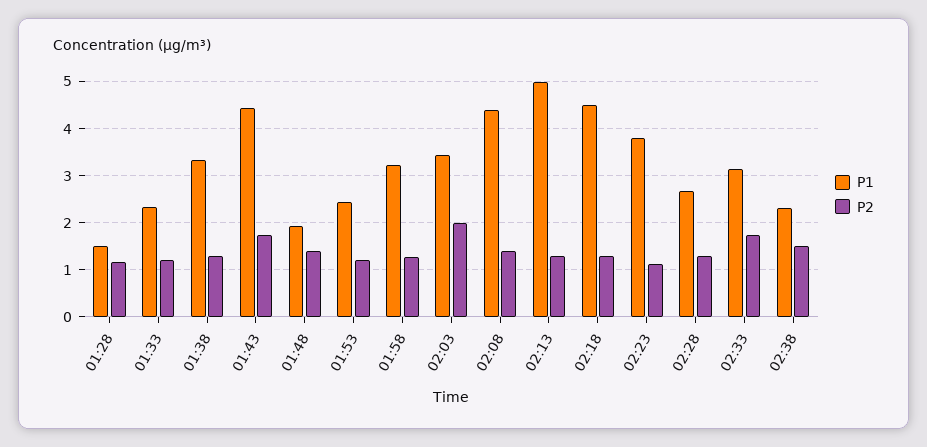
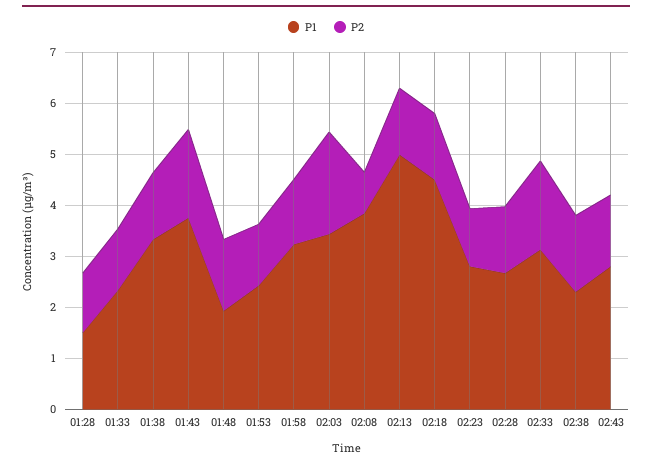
P1, 01:43: 4.4 -> 3.8
P1, 02:08: 4.4 -> 3.8
P2, 02:08: 1.4 -> 0.8
P1, 02:23: 3.8 -> 2.8
P1, 02:43: none -> 2.8
P2, 02:43: none -> 1.4

